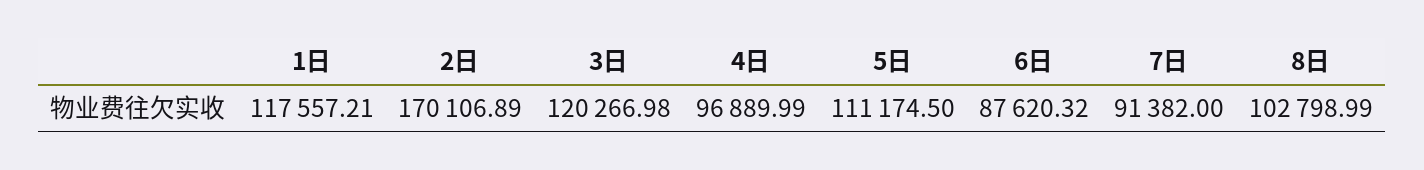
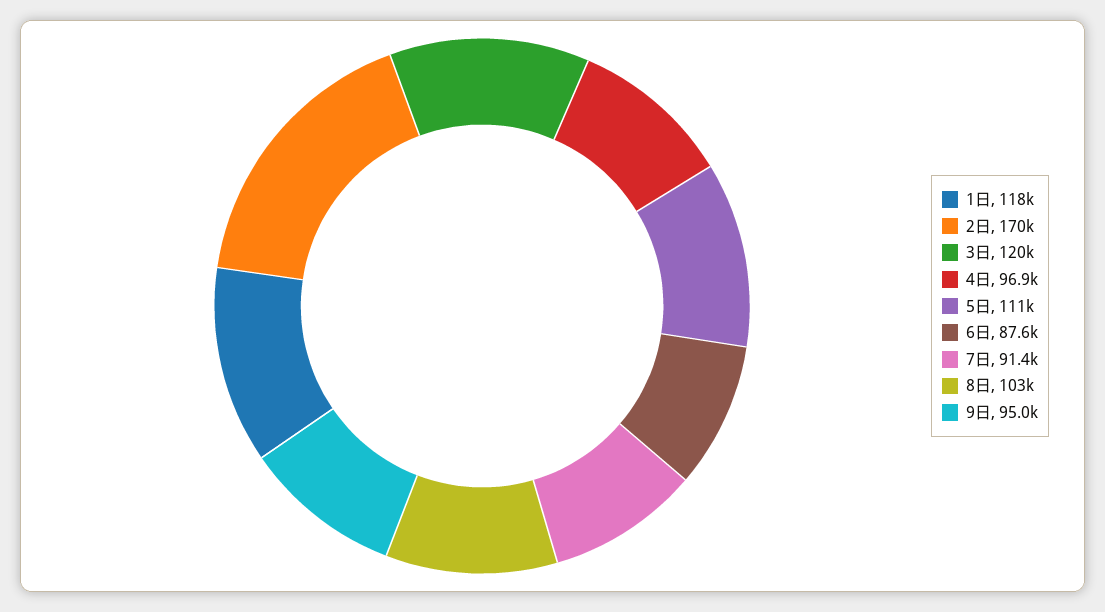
9日: none -> 95000

